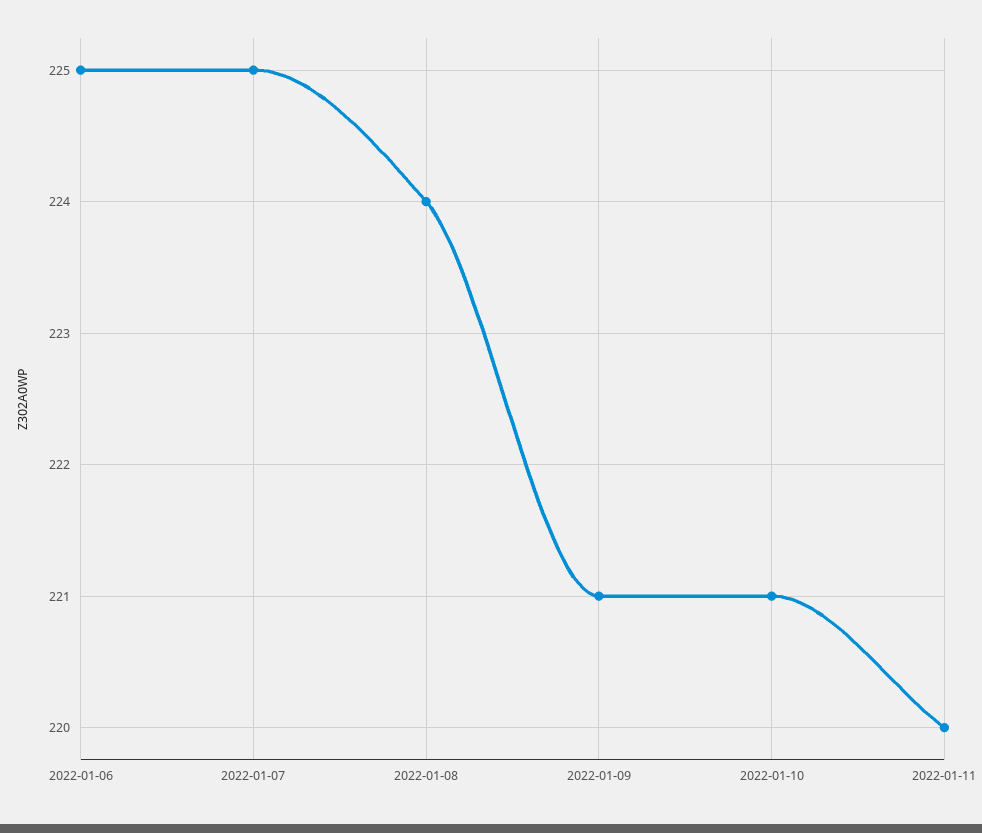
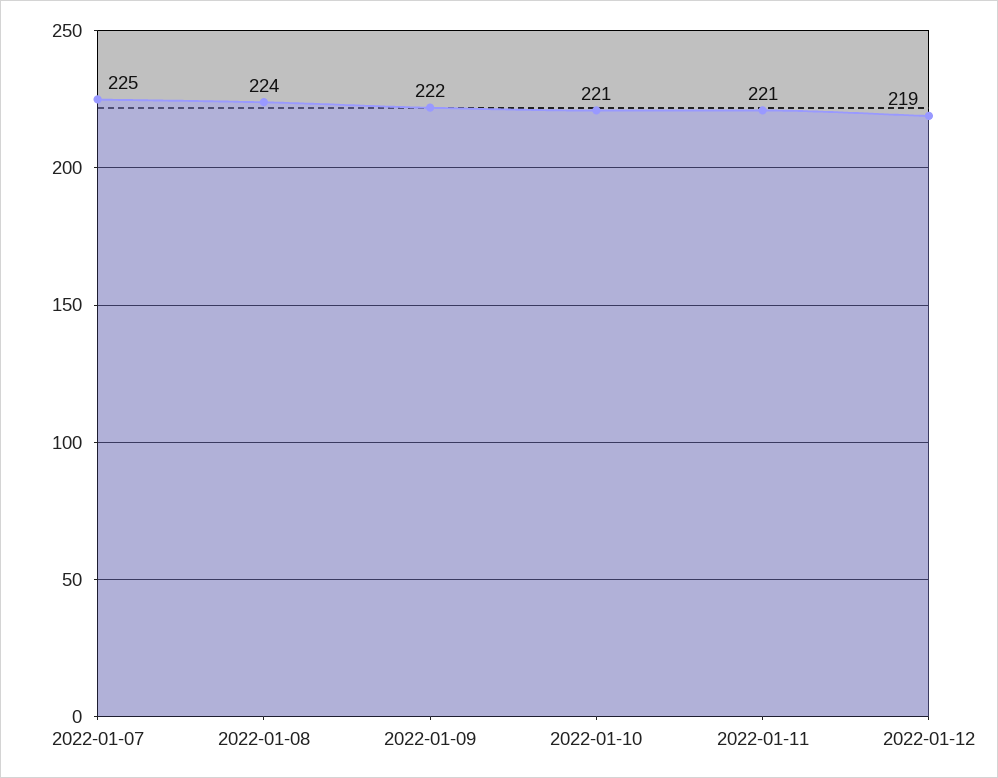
2022-01-06: 225 -> none
2022-01-09: 221 -> 222
2022-01-11: 220 -> 221
2022-01-12: none -> 219

